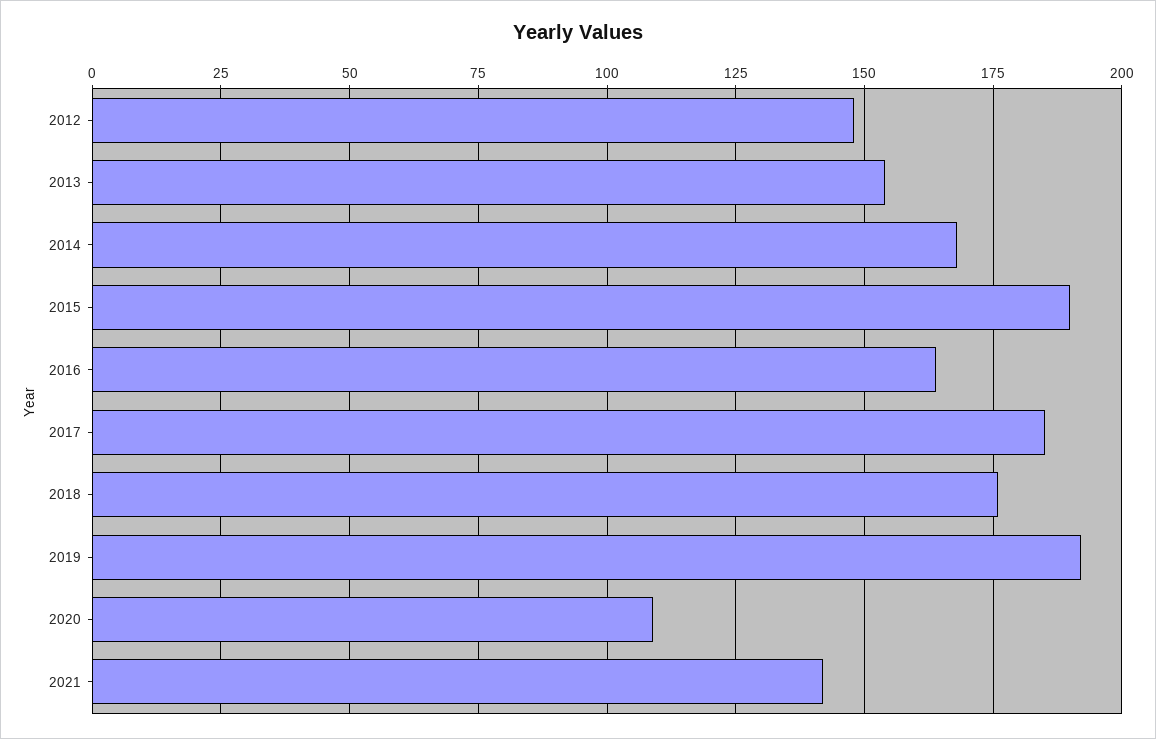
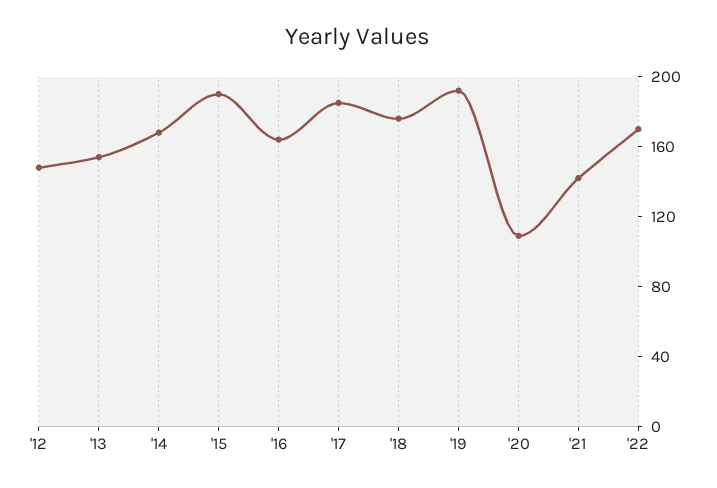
'22: none -> 170

